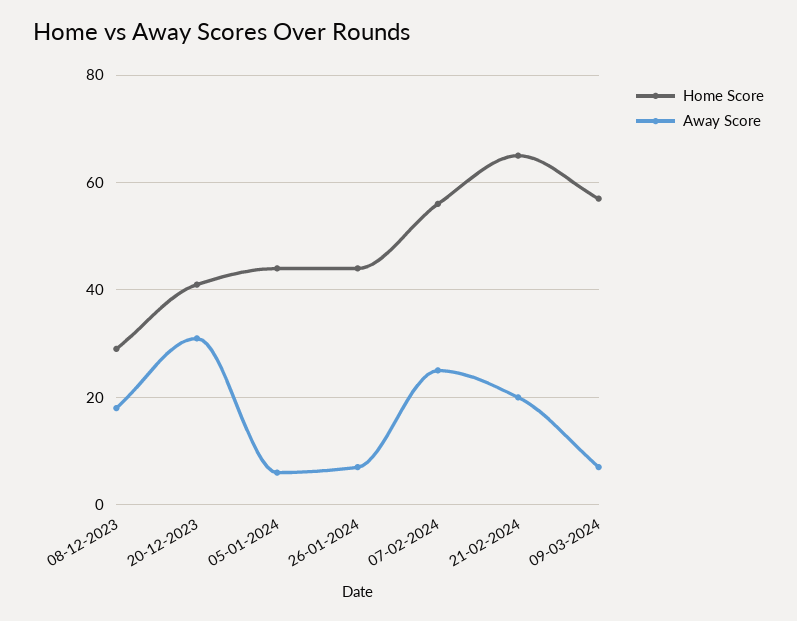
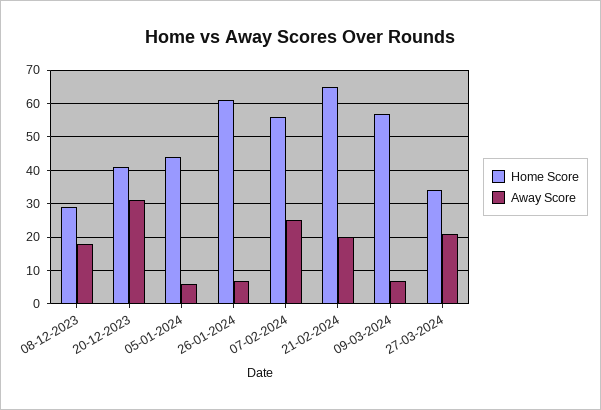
Home Score, 26-01-2024: 45 -> 60
Home Score, 27-03-2024: none -> 35
Away Score, 27-03-2024: none -> 20

